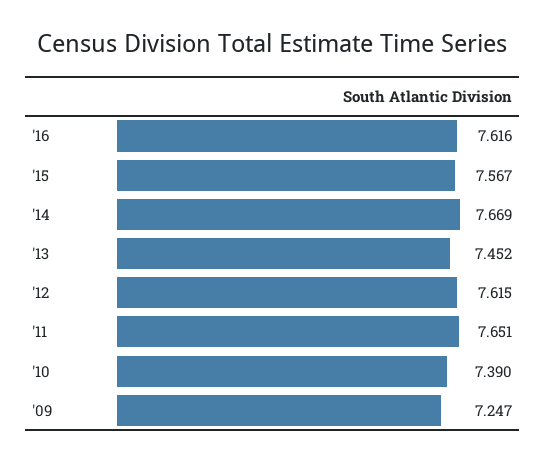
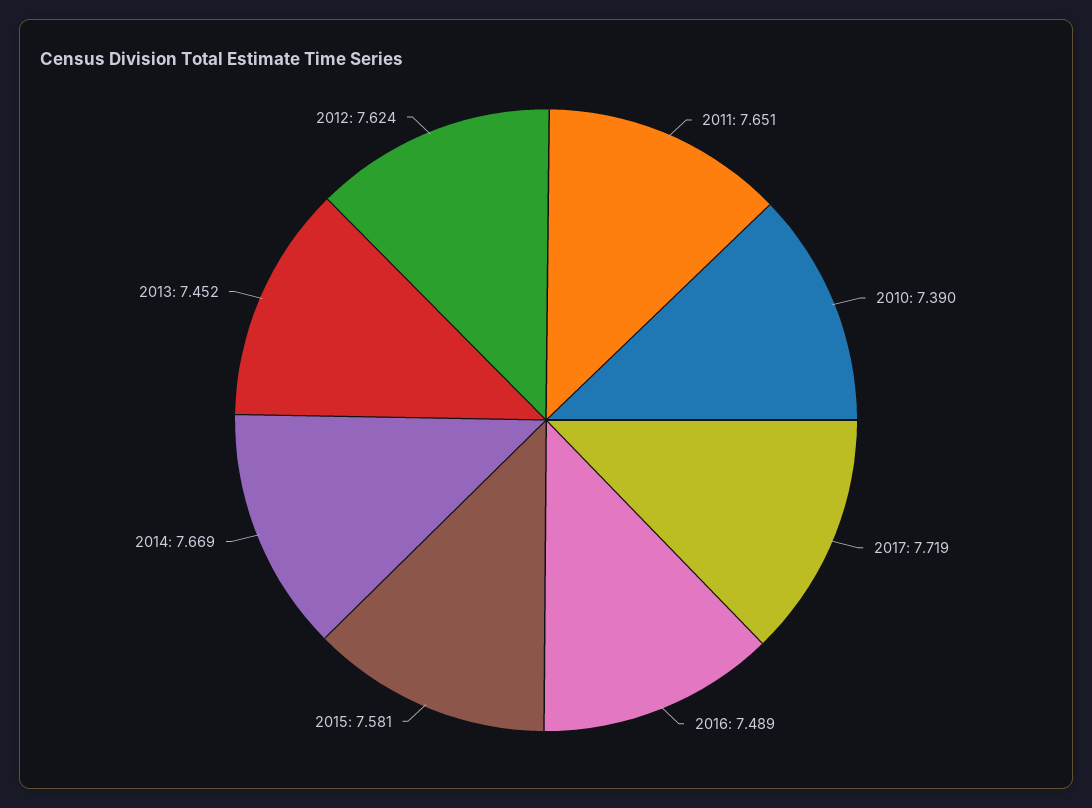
'16: 7.616 -> 7.489
'15: 7.567 -> 7.581
'12: 7.615 -> 7.624
'09: 7.247 -> none
2017: none -> 7.719

